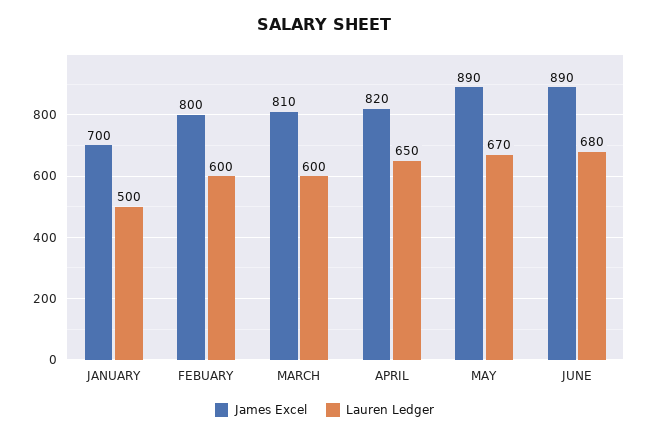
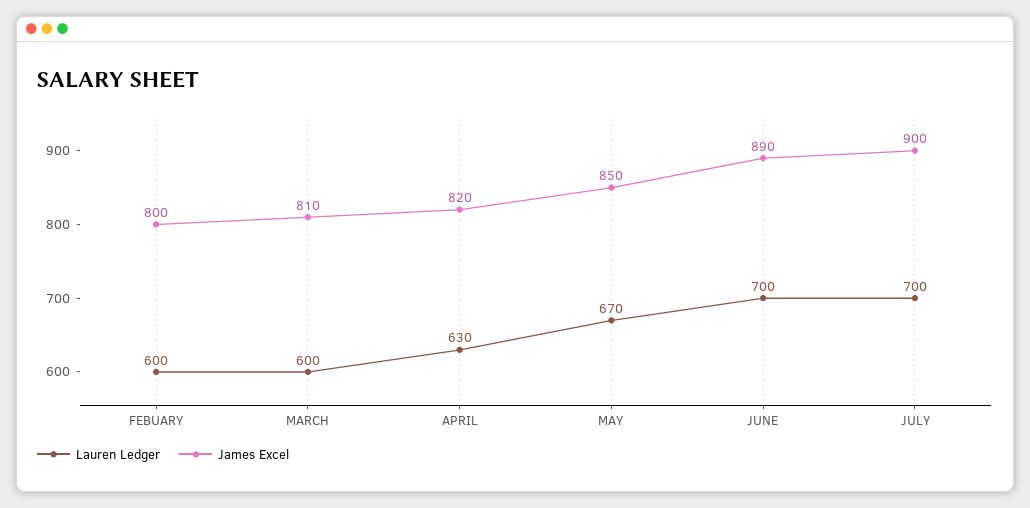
James Excel, JANUARY: 700 -> none
Lauren Ledger, JANUARY: 500 -> none
Lauren Ledger, APRIL: 650 -> 630
James Excel, MAY: 890 -> 850
Lauren Ledger, JUNE: 680 -> 700
Lauren Ledger, JULY: none -> 700
James Excel, JULY: none -> 900

